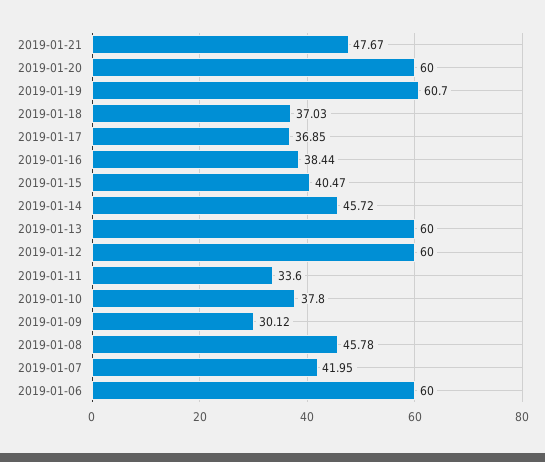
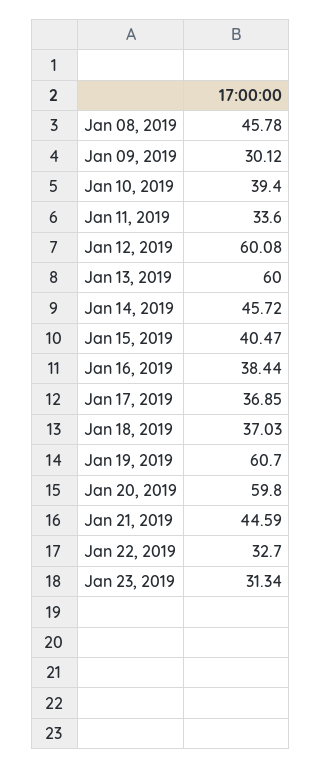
2019-01-21: 47.67 -> 44.59
2019-01-20: 60 -> 59.8
2019-01-12: 60 -> 60.08
2019-01-10: 37.8 -> 39.4
2019-01-07: 41.95 -> none
2019-01-06: 60 -> none
Jan 22, 2019: none -> 32.7
Jan 23, 2019: none -> 31.34

